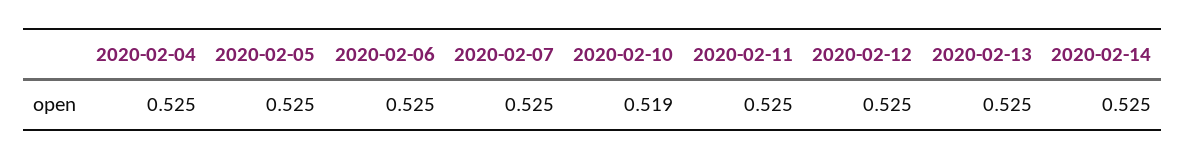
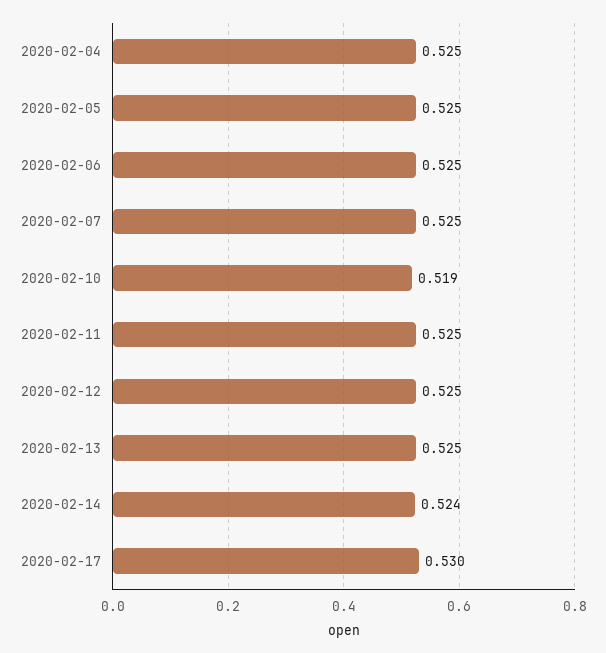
2020-02-14: 0.525 -> 0.524
2020-02-17: none -> 0.53

